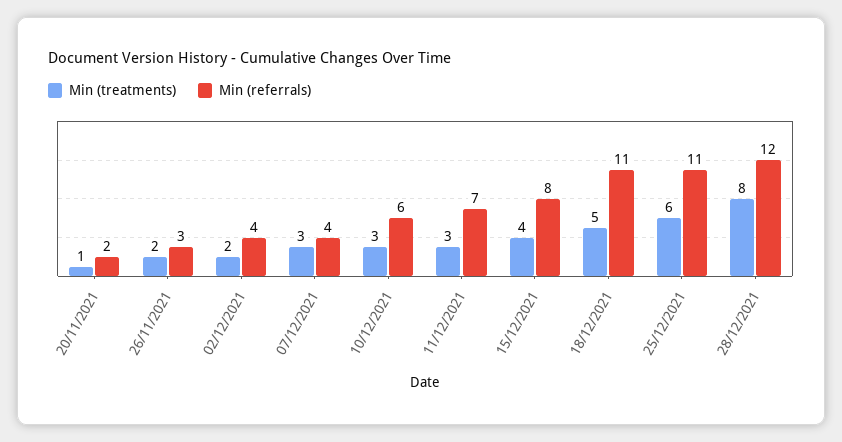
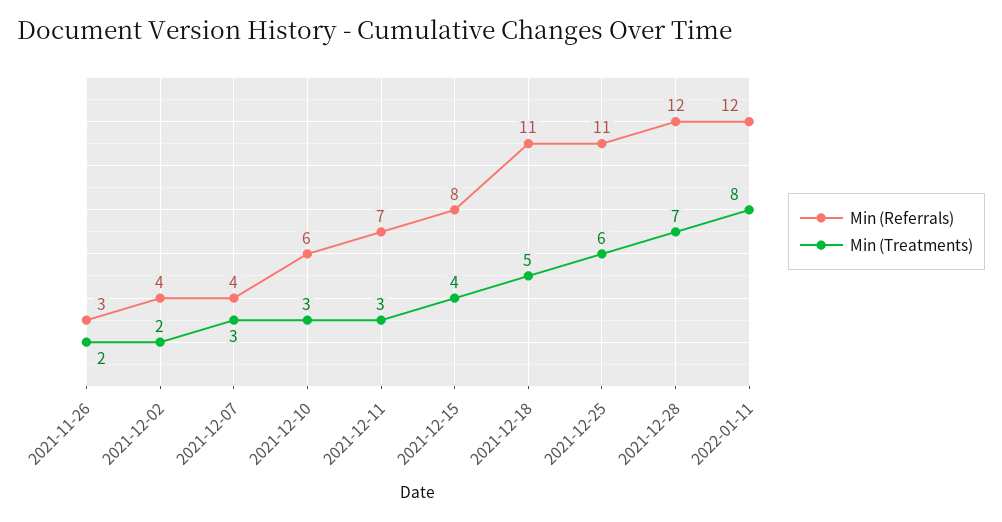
Min (treatments), 20/11/2021: 1 -> none
Min (referrals), 20/11/2021: 2 -> none
Min (treatments), 28/12/2021: 8 -> 7
Min (referrals), 2022-01-11: none -> 12
Min (treatments), 2022-01-11: none -> 8

